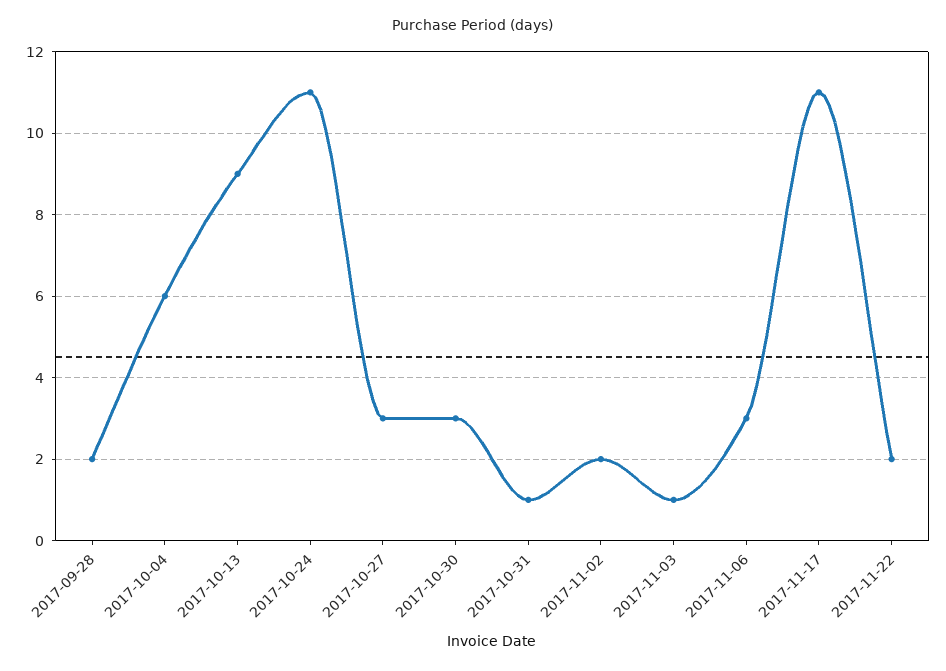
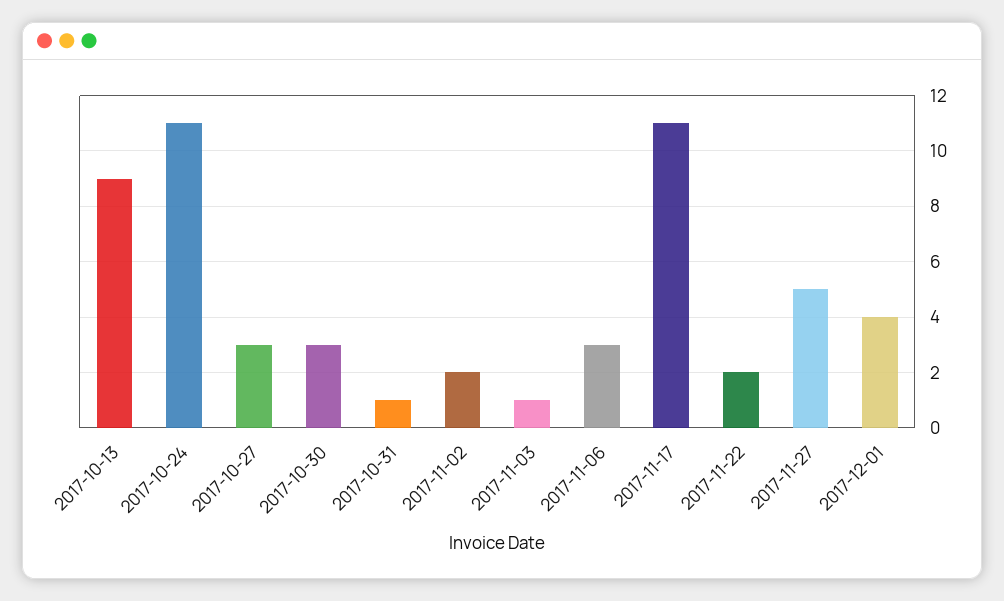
2017-09-28: 2 -> none
2017-10-04: 6 -> none
2017-11-27: none -> 5
2017-12-01: none -> 4

